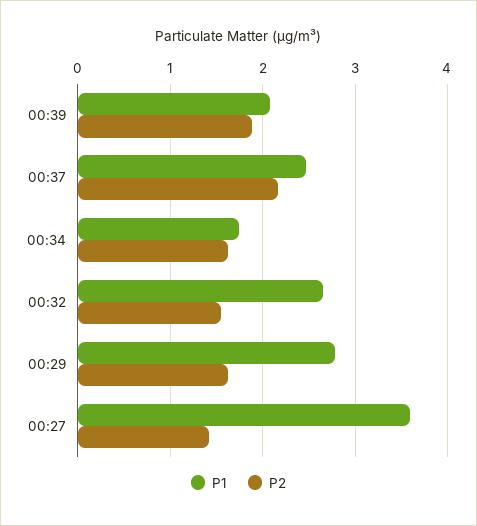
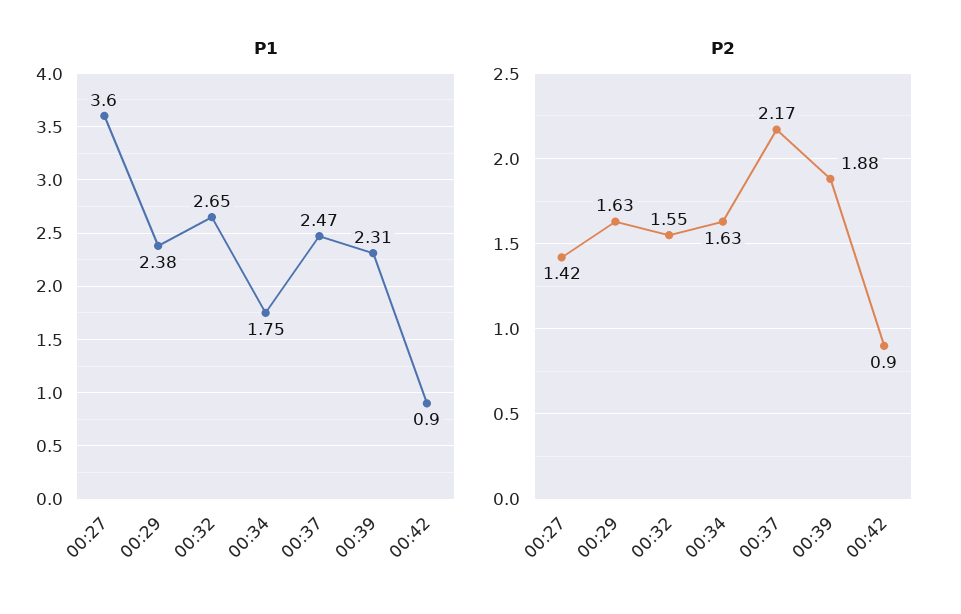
P1, 00:39: 2.1 -> 2.31
P1, 00:29: 2.8 -> 2.38
P1, 00:42: none -> 0.9
P2, 00:42: none -> 0.9

